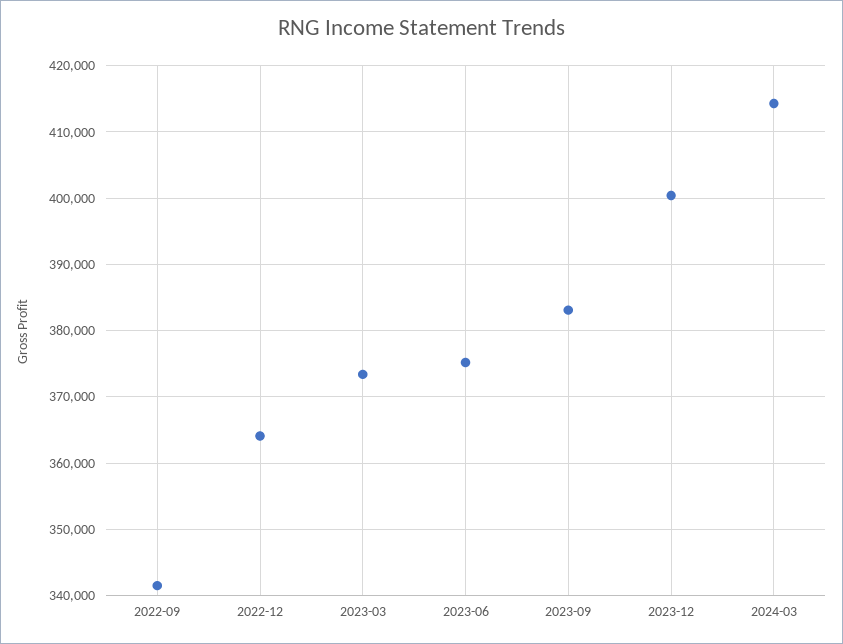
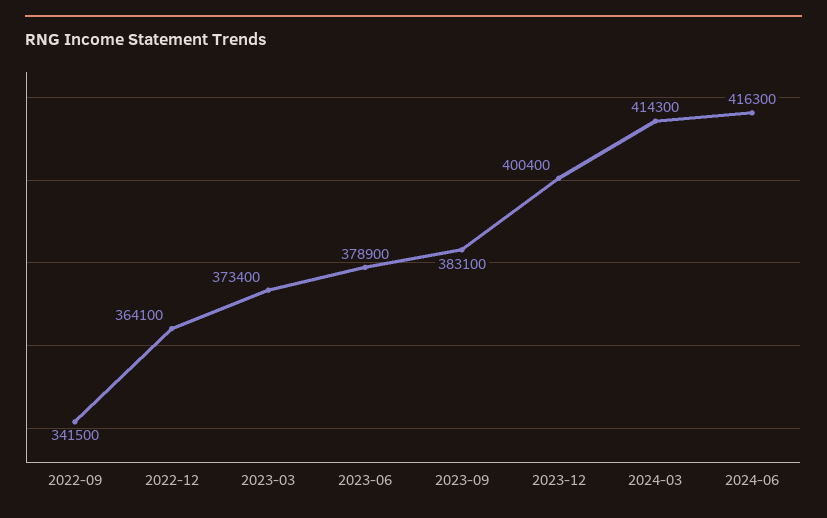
2023-06: 375000 -> 378900
2024-06: none -> 416300

